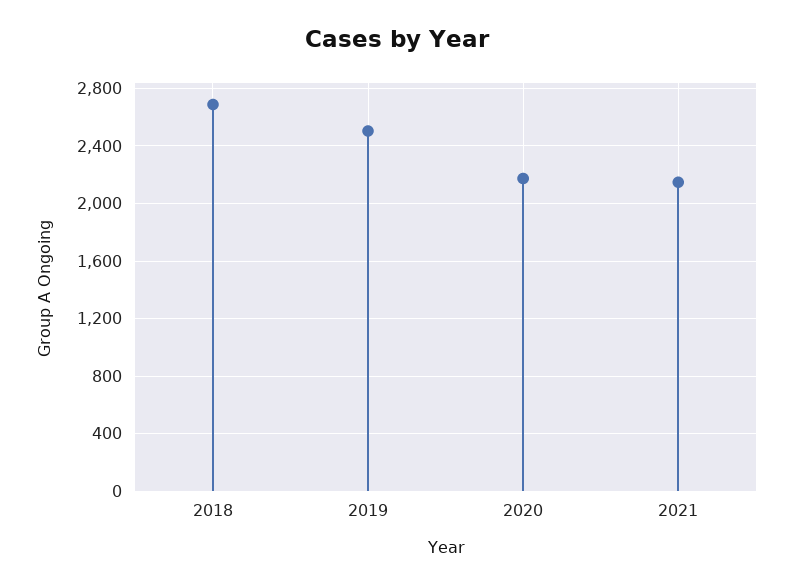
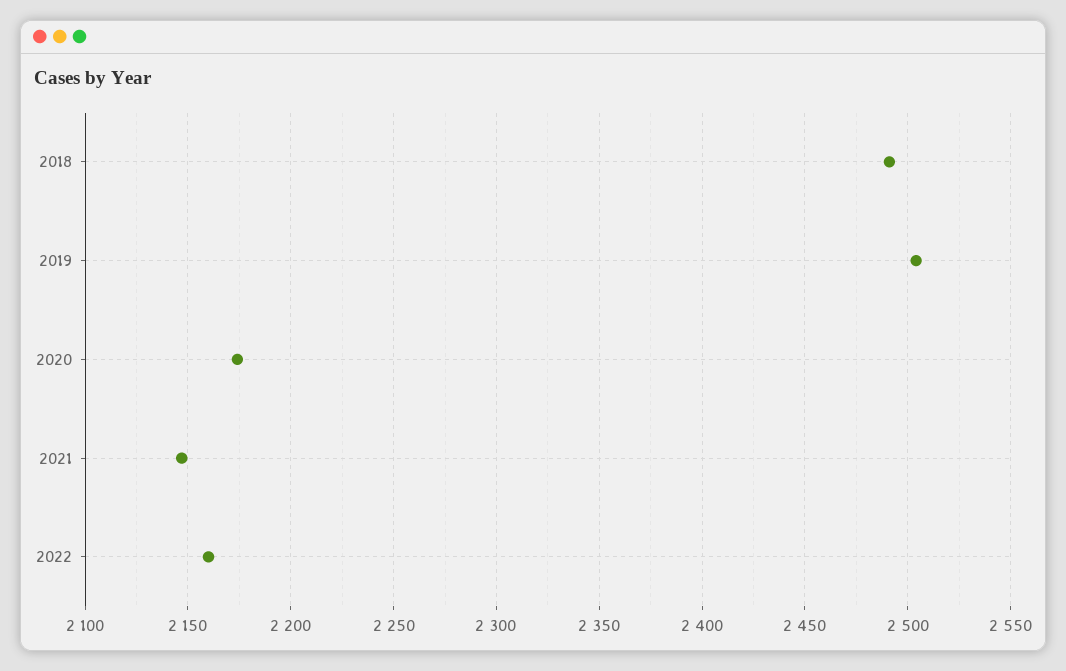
2018: 2700 -> 2490
2022: none -> 2160

